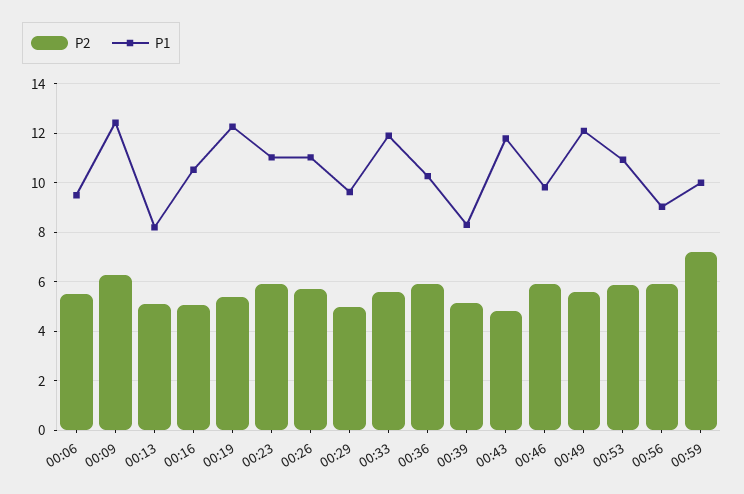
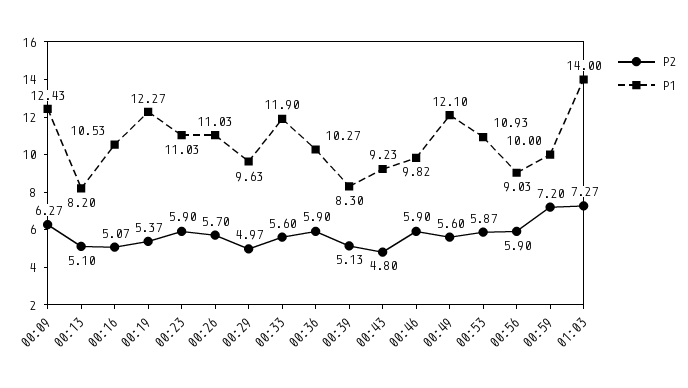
P2, 00:06: 5.5 -> none
P1, 00:06: 9.5 -> none
P1, 00:43: 11.75 -> 9.23
P2, 01:03: none -> 7.27
P1, 01:03: none -> 14

